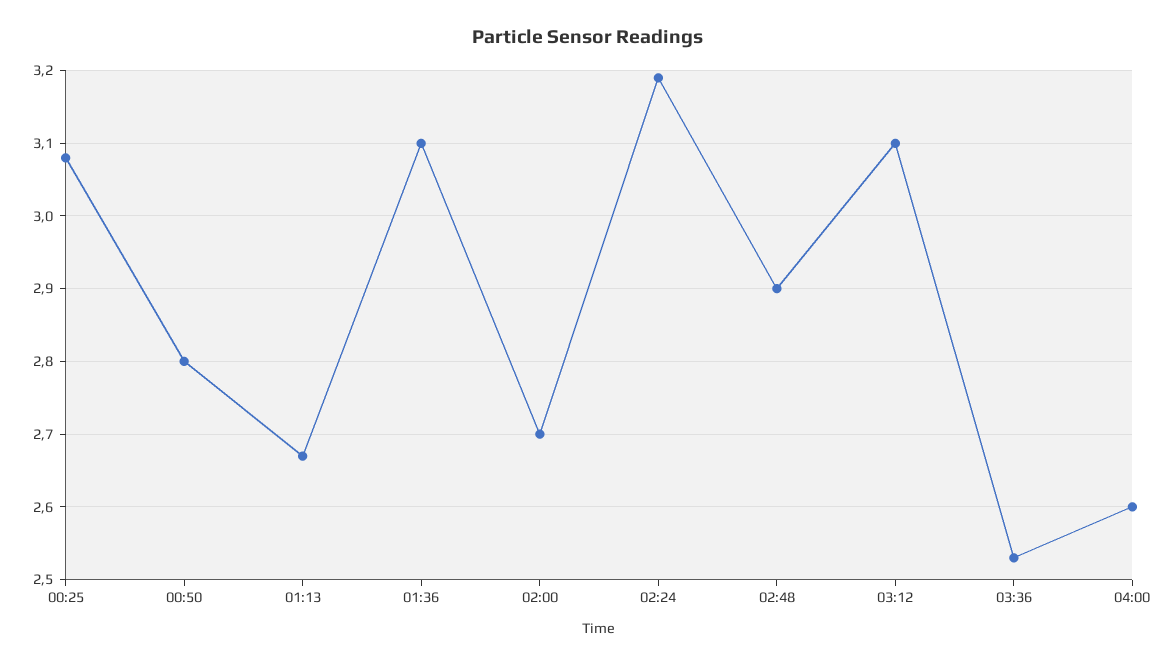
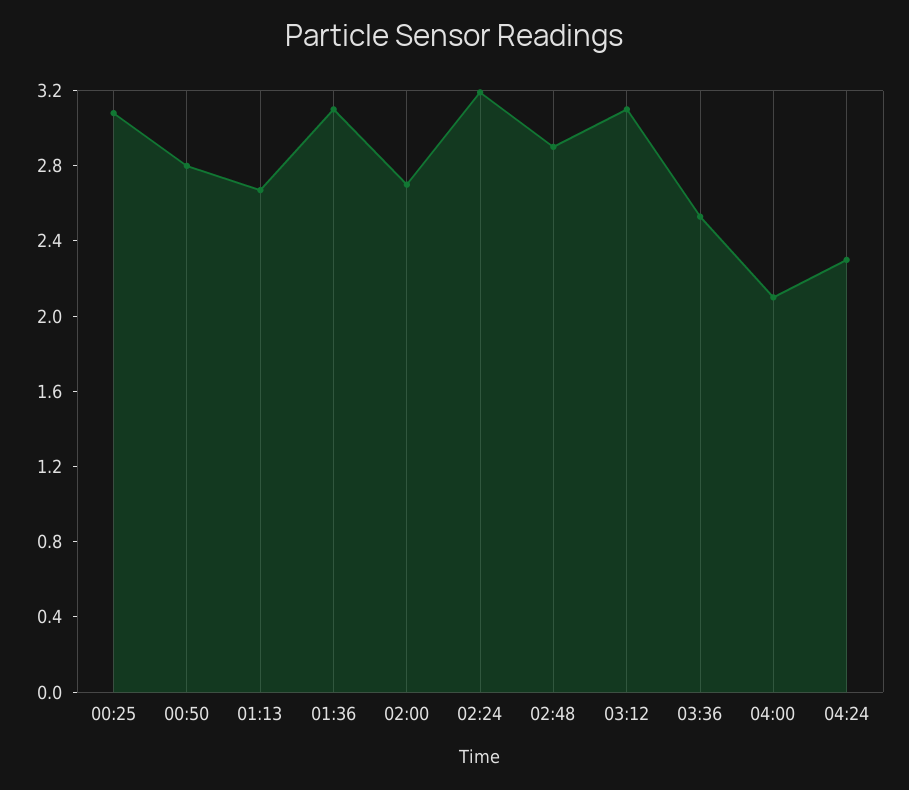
04:00: 2.6 -> 2.1
04:24: none -> 2.3

